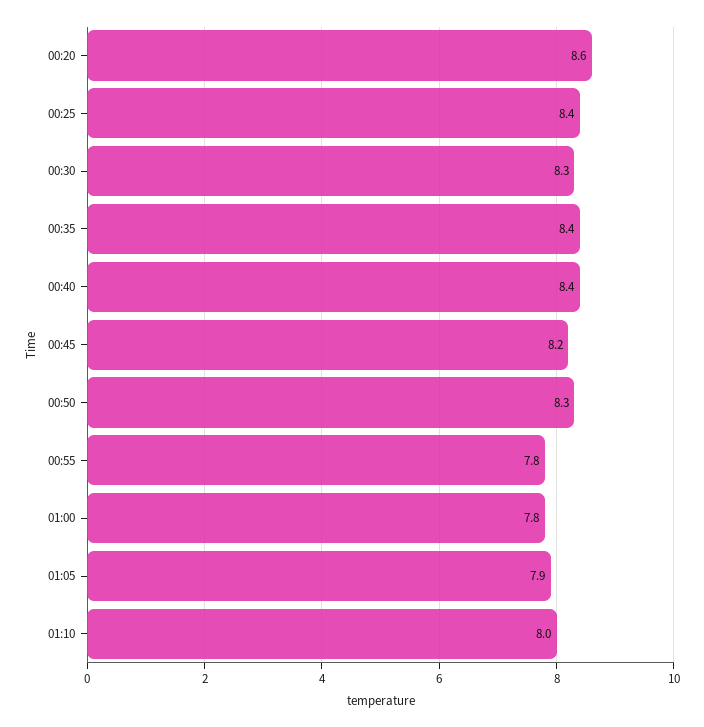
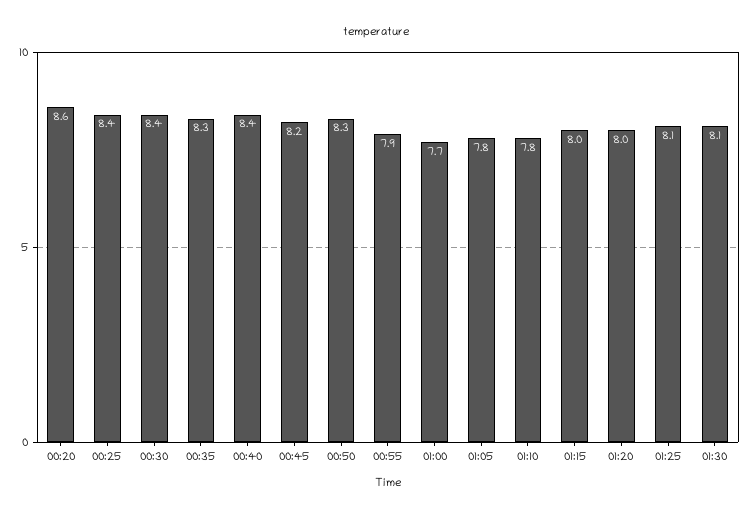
00:30: 8.3 -> 8.4
00:35: 8.4 -> 8.3
00:55: 7.8 -> 7.9
01:00: 7.8 -> 7.7
01:05: 7.9 -> 7.8
01:10: 8 -> 7.8
01:15: none -> 8
01:20: none -> 8
01:25: none -> 8.1
01:30: none -> 8.1

